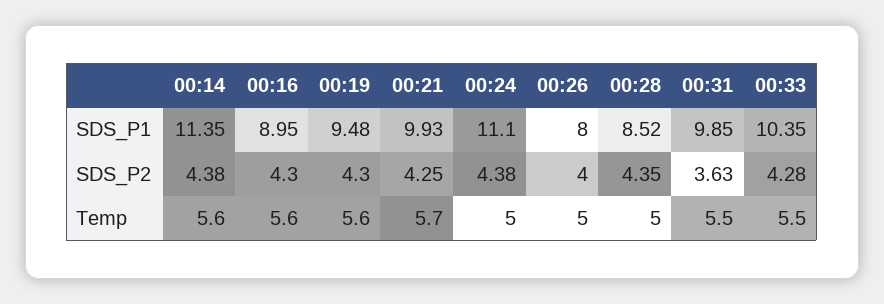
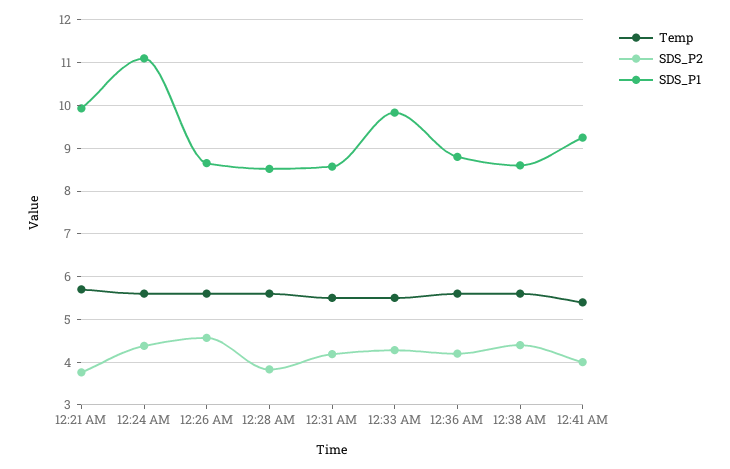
SDS_P1, 00:14: 11.35 -> none
SDS_P1, 00:16: 8.95 -> none
SDS_P1, 00:19: 9.48 -> none
SDS_P1, 00:26: 8 -> 8.6
SDS_P1, 00:31: 9.85 -> 8.6
SDS_P1, 00:33: 10.35 -> 9.8
SDS_P2, 00:14: 4.38 -> none
SDS_P2, 00:16: 4.3 -> none
SDS_P2, 00:19: 4.3 -> none
SDS_P2, 00:21: 4.25 -> 3.8
SDS_P2, 00:26: 4 -> 4.6
SDS_P2, 00:28: 4.35 -> 3.8
SDS_P2, 00:31: 3.63 -> 4.2
Temp, 00:14: 5.6 -> none
Temp, 00:16: 5.6 -> none
Temp, 00:19: 5.6 -> none
Temp, 00:24: 5 -> 5.6
Temp, 00:26: 5 -> 5.6
Temp, 00:28: 5 -> 5.6
Temp, 12:36 AM: none -> 5.6
SDS_P2, 12:36 AM: none -> 4.2
SDS_P1, 12:36 AM: none -> 8.8
Temp, 12:38 AM: none -> 5.6
SDS_P2, 12:38 AM: none -> 4.4
SDS_P1, 12:38 AM: none -> 8.6
Temp, 12:41 AM: none -> 5.4
SDS_P2, 12:41 AM: none -> 4
SDS_P1, 12:41 AM: none -> 9.2

